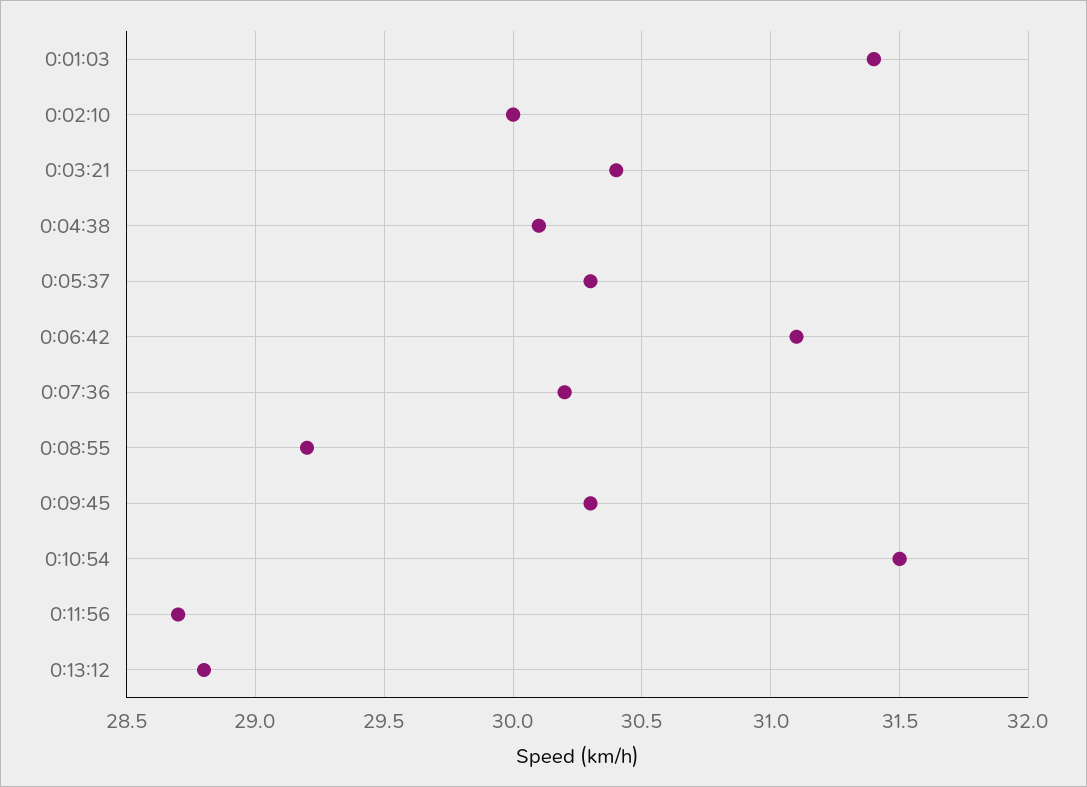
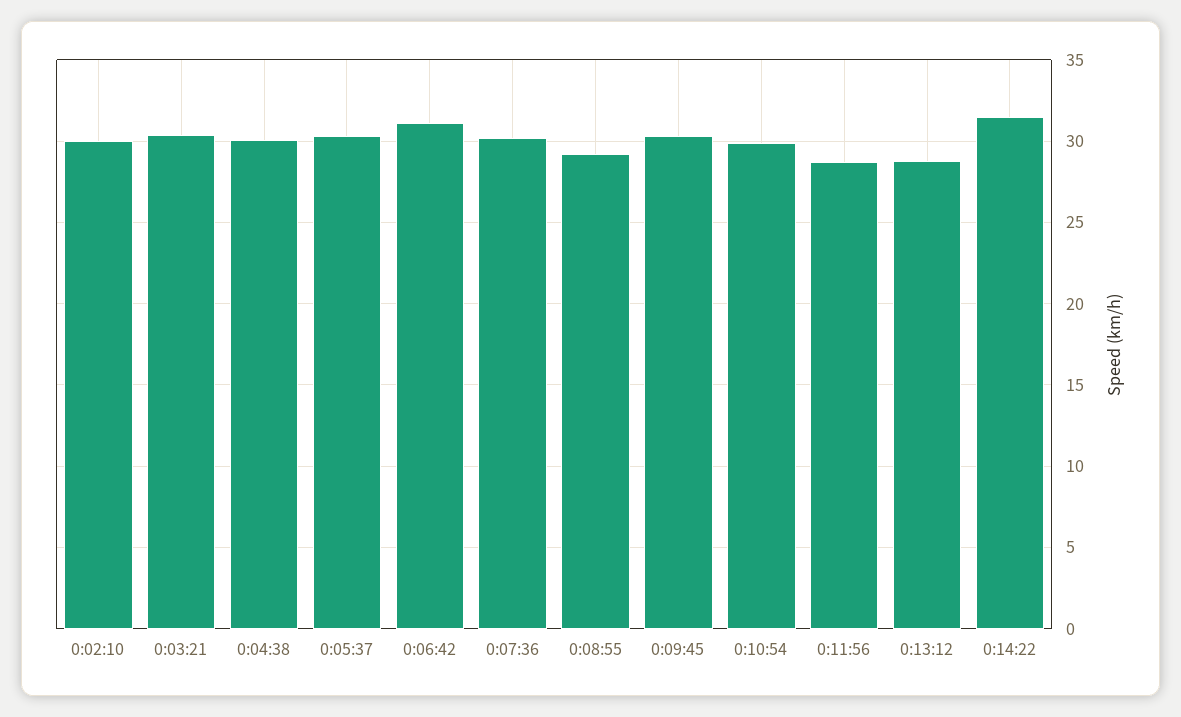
0:01:03: 31.4 -> none
0:10:54: 31.5 -> 30
0:14:22: none -> 31.5

